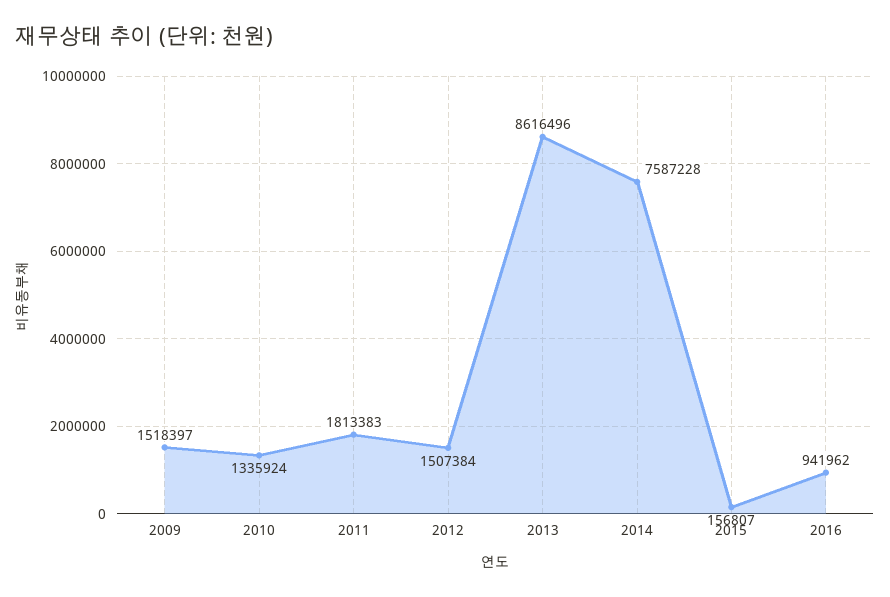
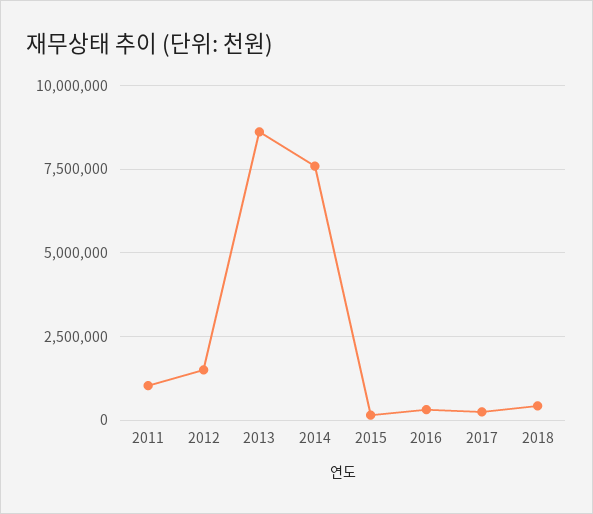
2009: 1518397 -> none
2010: 1335924 -> none
2011: 1813383 -> 1000000
2016: 941962 -> 250000
2017: none -> 250000
2018: none -> 500000

